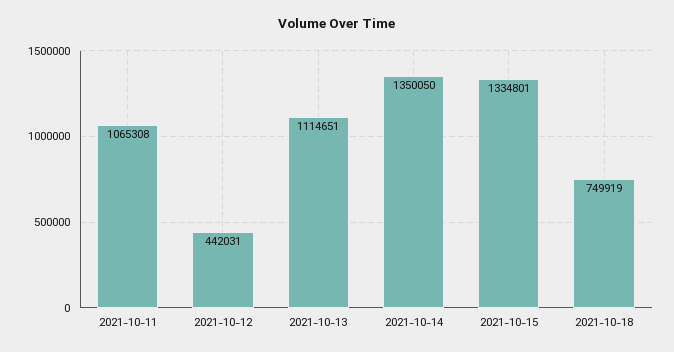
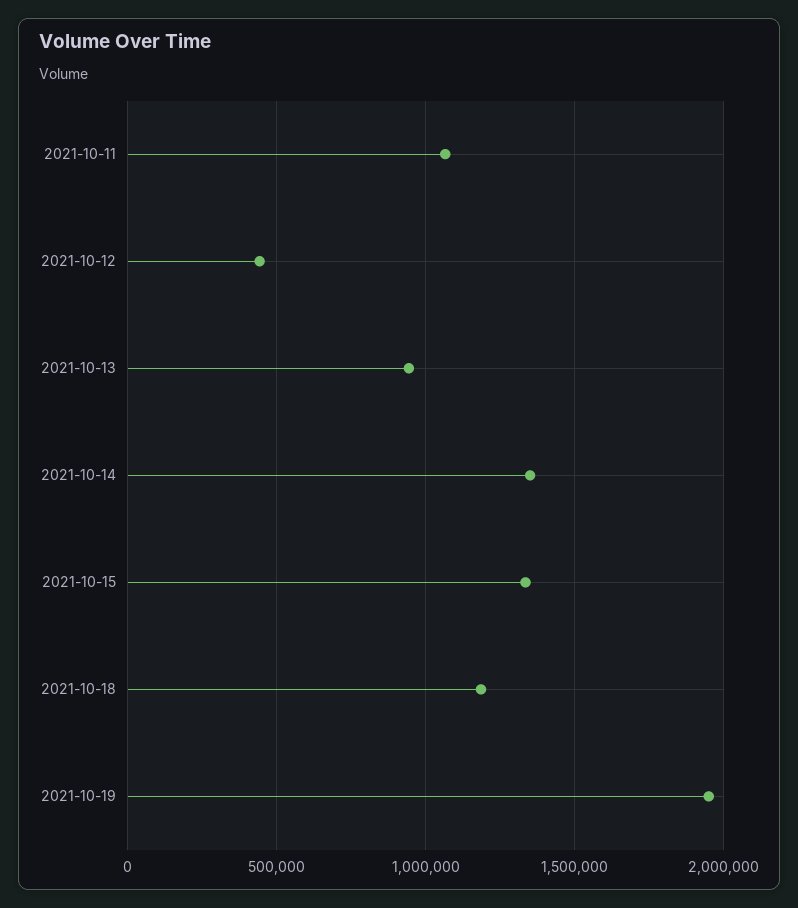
2021-10-13: 1114651 -> 950000
2021-10-18: 749919 -> 1200000
2021-10-19: none -> 1950000

